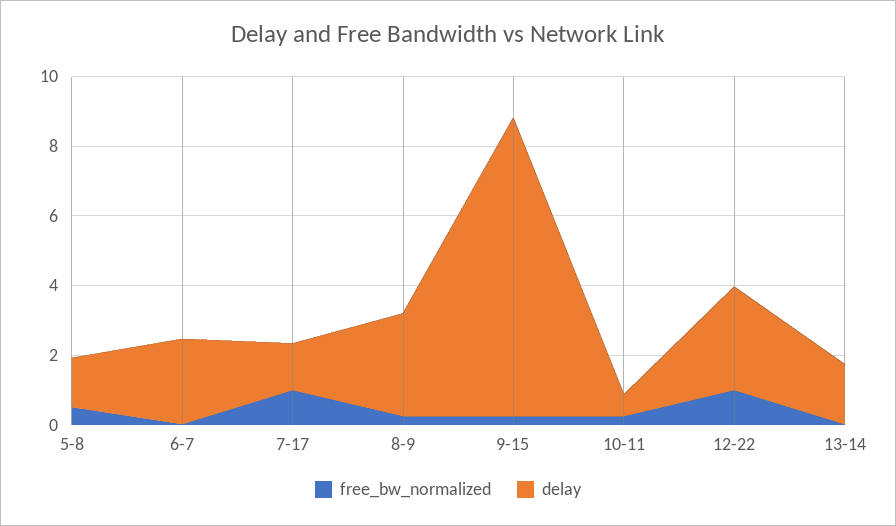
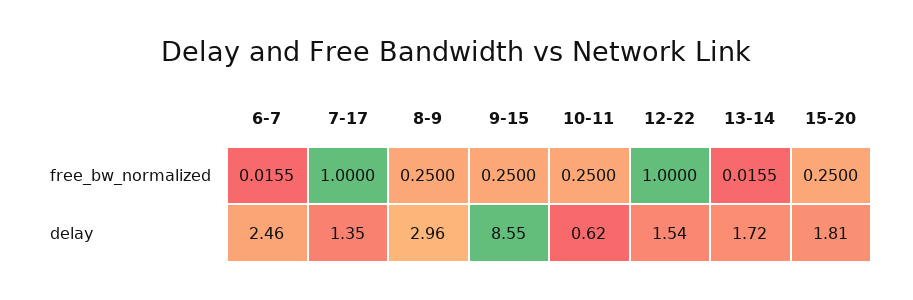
free_bw_normalized, 5-8: 0.5 -> none
delay, 5-8: 1.5 -> none
delay, 12-22: 3 -> 1.54
free_bw_normalized, 15-20: none -> 0.25
delay, 15-20: none -> 1.81

